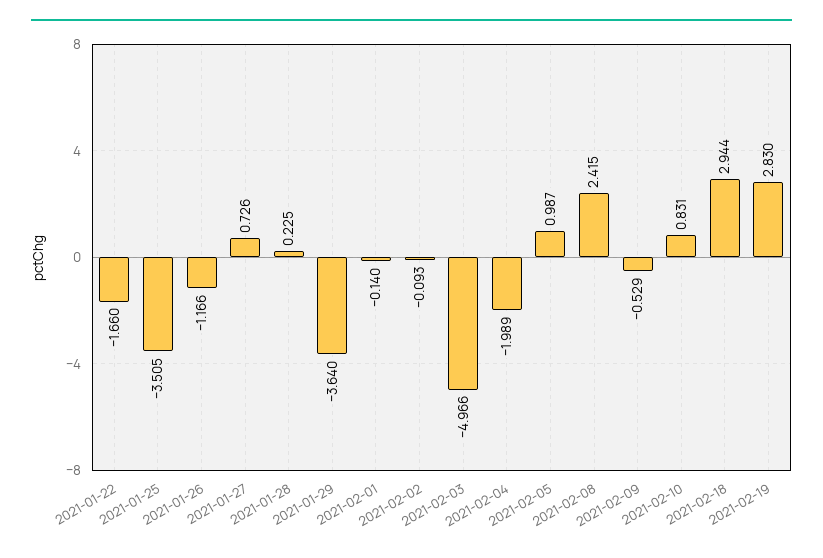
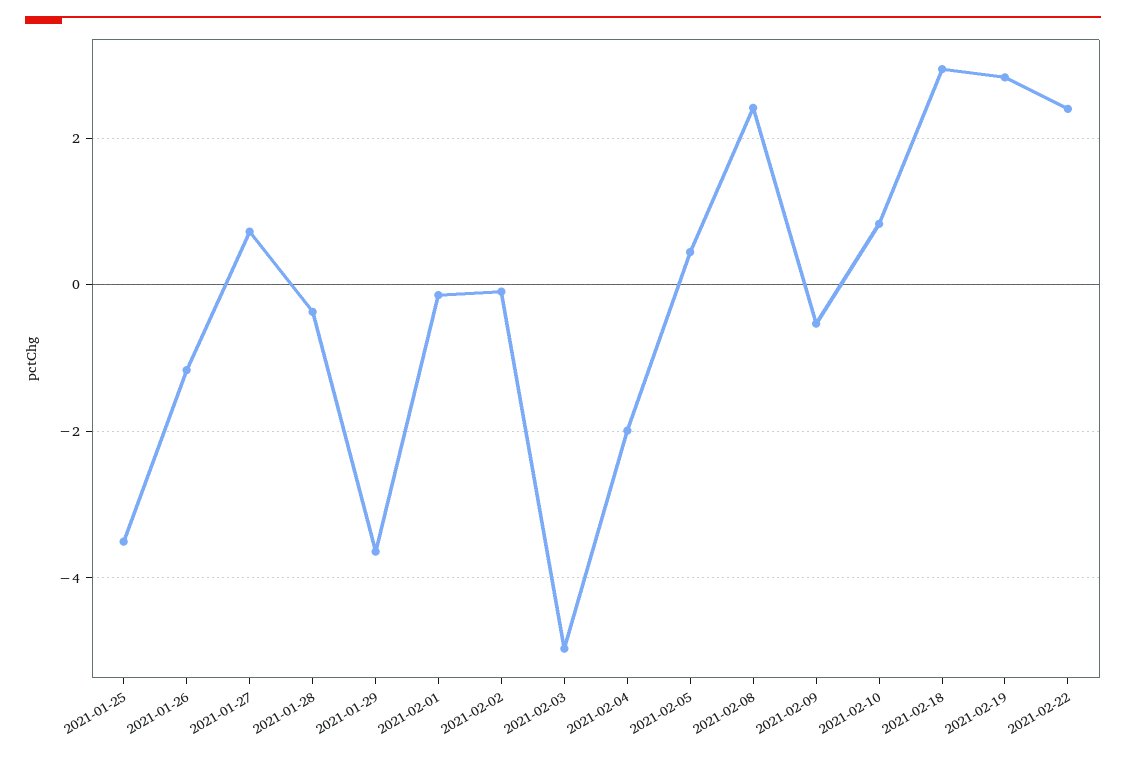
2021-01-22: -1.66 -> none
2021-01-28: 0.225 -> -0.4
2021-02-05: 0.987 -> 0.4
2021-02-22: none -> 2.4

